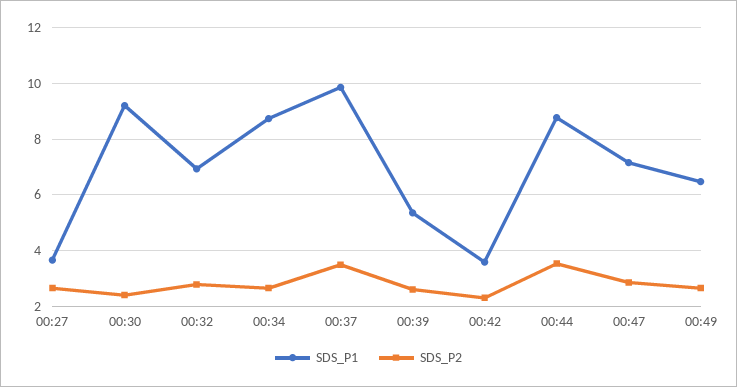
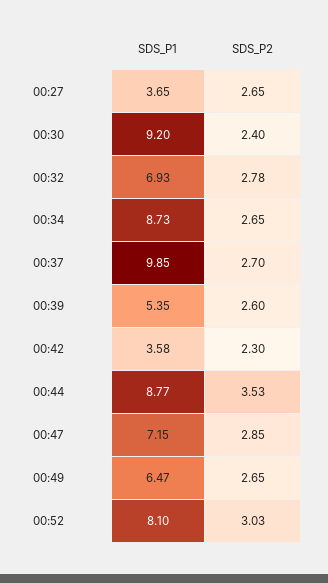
SDS_P2, 00:37: 3.5 -> 2.7
SDS_P1, 00:52: none -> 8.1
SDS_P2, 00:52: none -> 3.03

